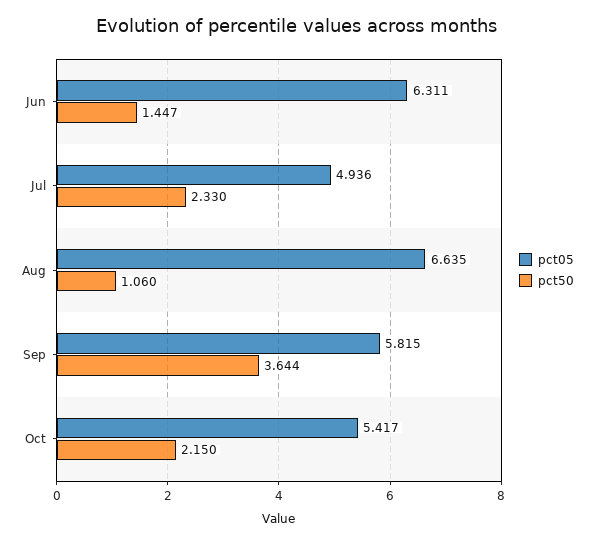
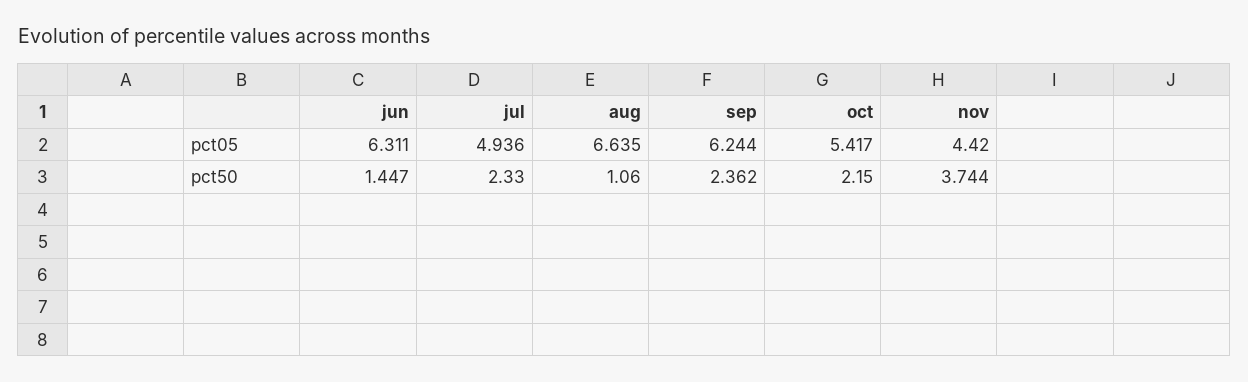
pct05, Sep: 5.815 -> 6.244
pct50, Sep: 3.644 -> 2.362
pct05, nov: none -> 4.42
pct50, nov: none -> 3.744

